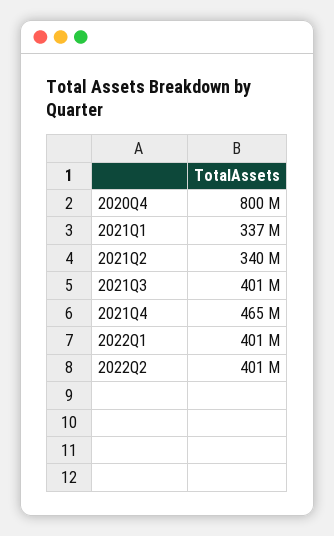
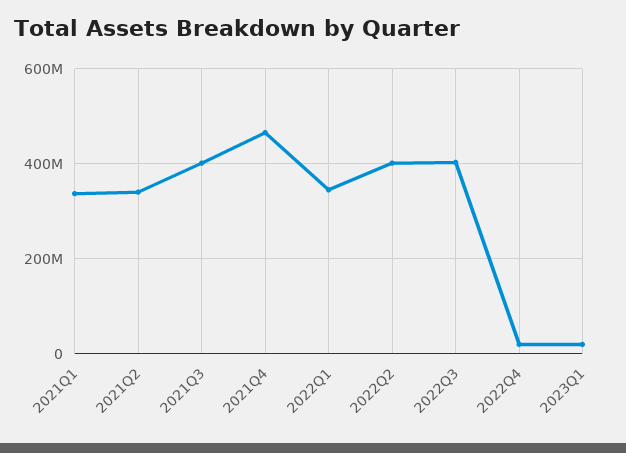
2020Q4: 800000000 -> none
2022Q1: 401000000 -> 340000000
2022Q3: none -> 400000000
2022Q4: none -> 20000000
2023Q1: none -> 20000000

